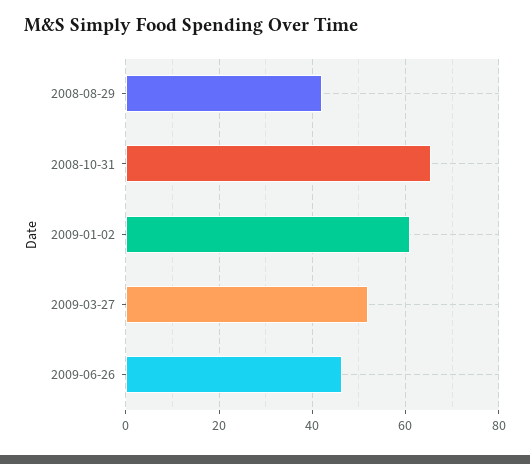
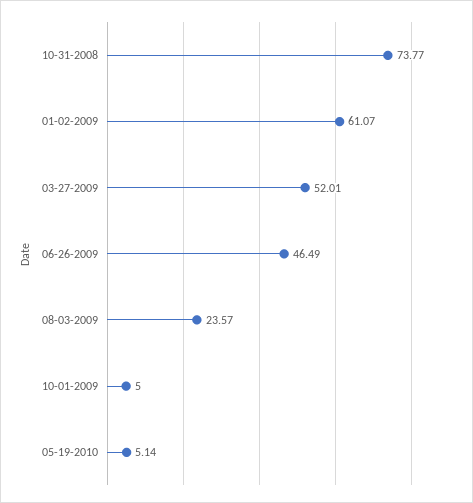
2008-08-29: 42 -> none
2008-10-31: 66 -> 73.77
08-03-2009: none -> 23.57
10-01-2009: none -> 5
05-19-2010: none -> 5.14

